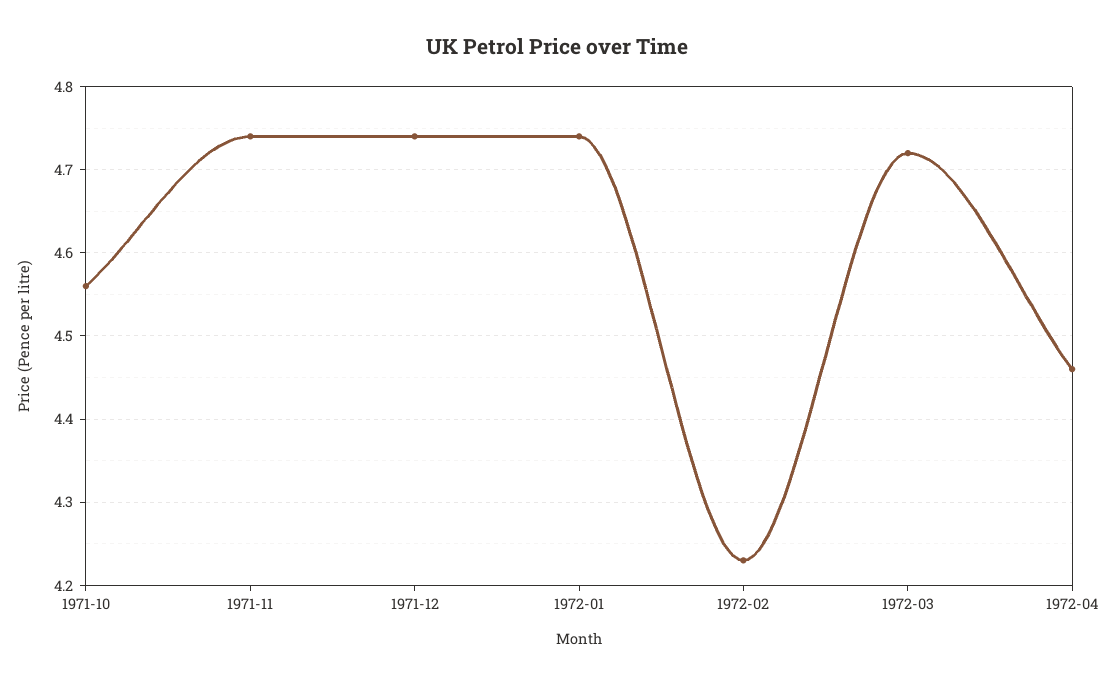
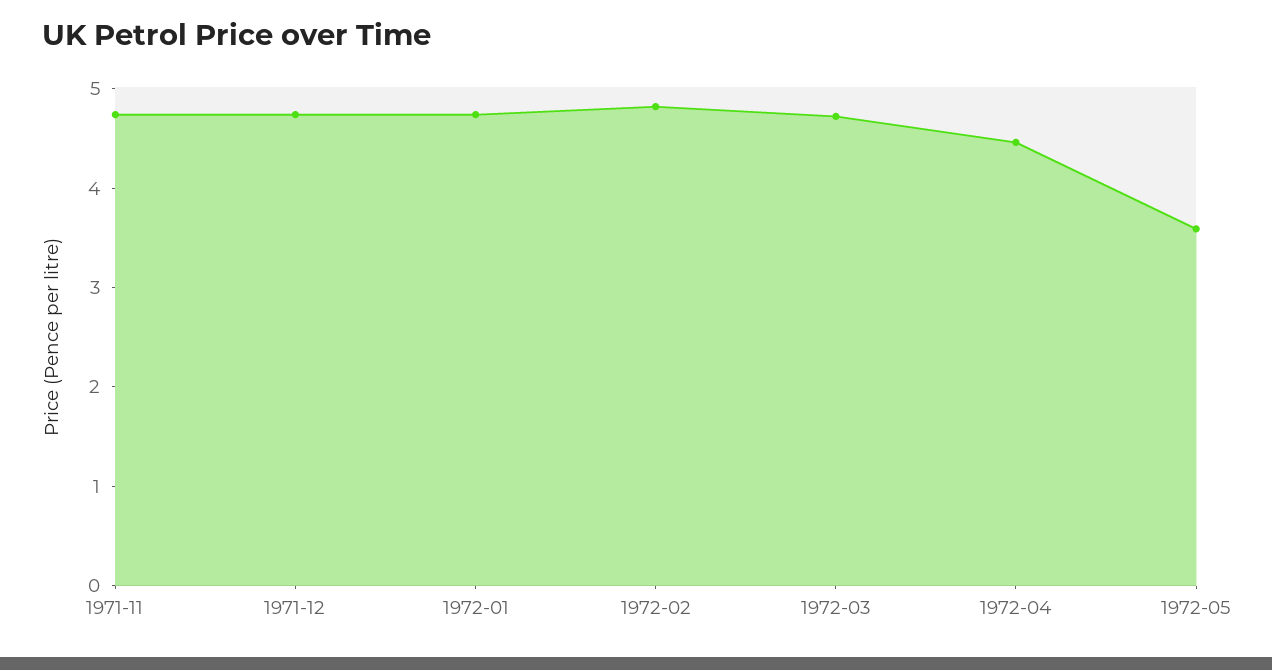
1971-10: 4.56 -> none
1972-02: 4.23 -> 4.8
1972-05: none -> 3.6

